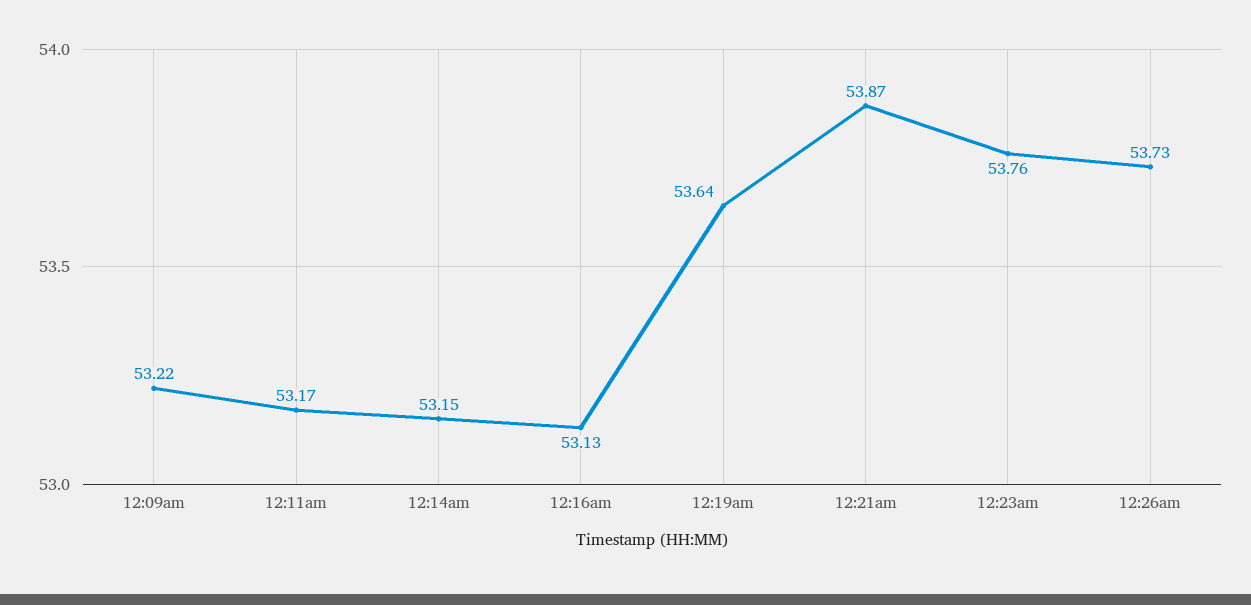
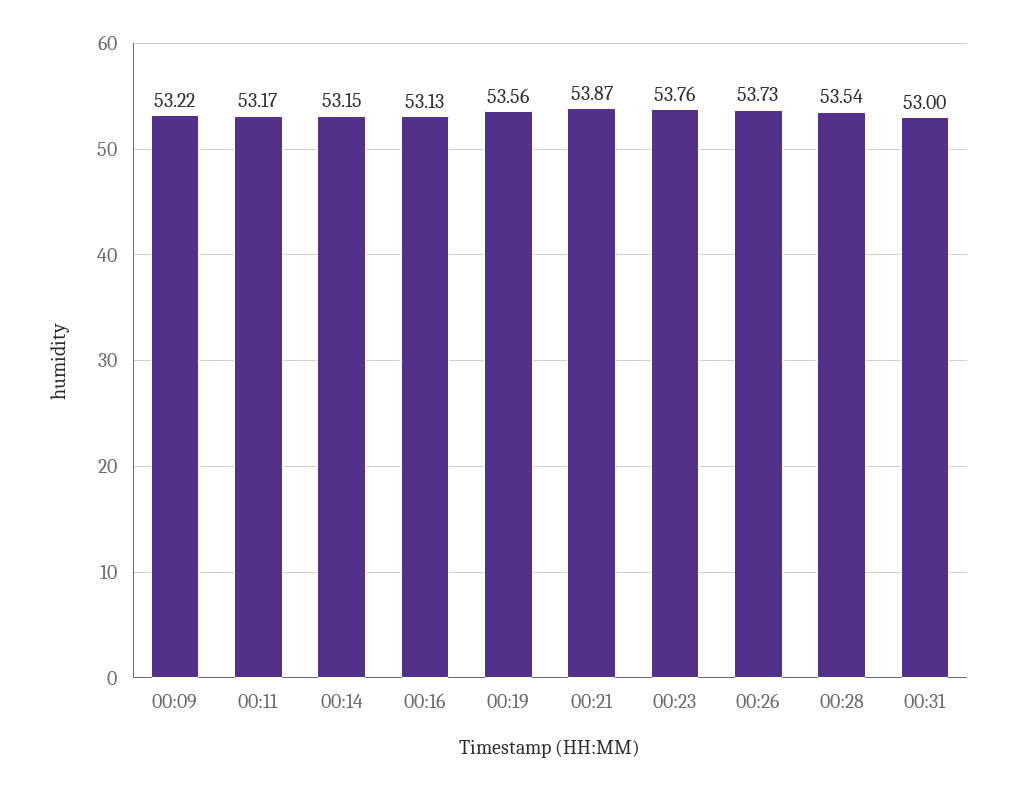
12:19am: 53.64 -> 53.56
00:28: none -> 53.54
00:31: none -> 53

